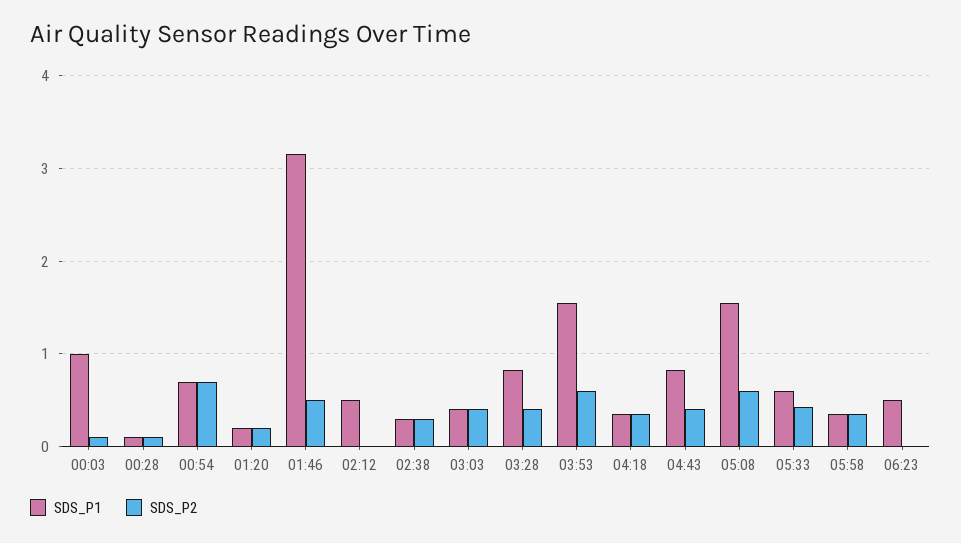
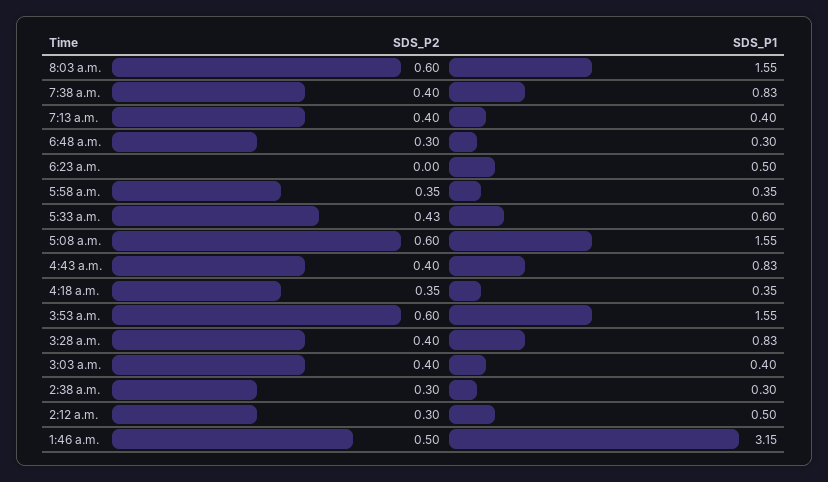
SDS_P1, 00:03: 1 -> none
SDS_P2, 00:03: 0.1 -> none
SDS_P1, 00:28: 0.1 -> none
SDS_P2, 00:28: 0.1 -> none
SDS_P1, 00:54: 0.7 -> none
SDS_P2, 00:54: 0.7 -> none
SDS_P1, 01:20: 0.2 -> none
SDS_P2, 01:20: 0.2 -> none
SDS_P2, 02:12: 0 -> 0.3
SDS_P2, 8:03 a.m.: none -> 0.6
SDS_P1, 8:03 a.m.: none -> 1.55
SDS_P2, 7:38 a.m.: none -> 0.4
SDS_P1, 7:38 a.m.: none -> 0.83
SDS_P2, 7:13 a.m.: none -> 0.4
SDS_P1, 7:13 a.m.: none -> 0.4
SDS_P2, 6:48 a.m.: none -> 0.3
SDS_P1, 6:48 a.m.: none -> 0.3

